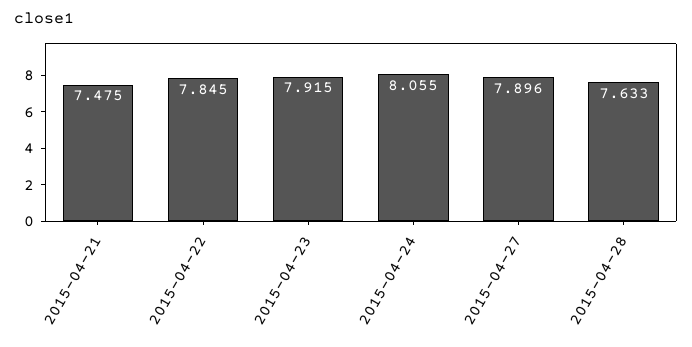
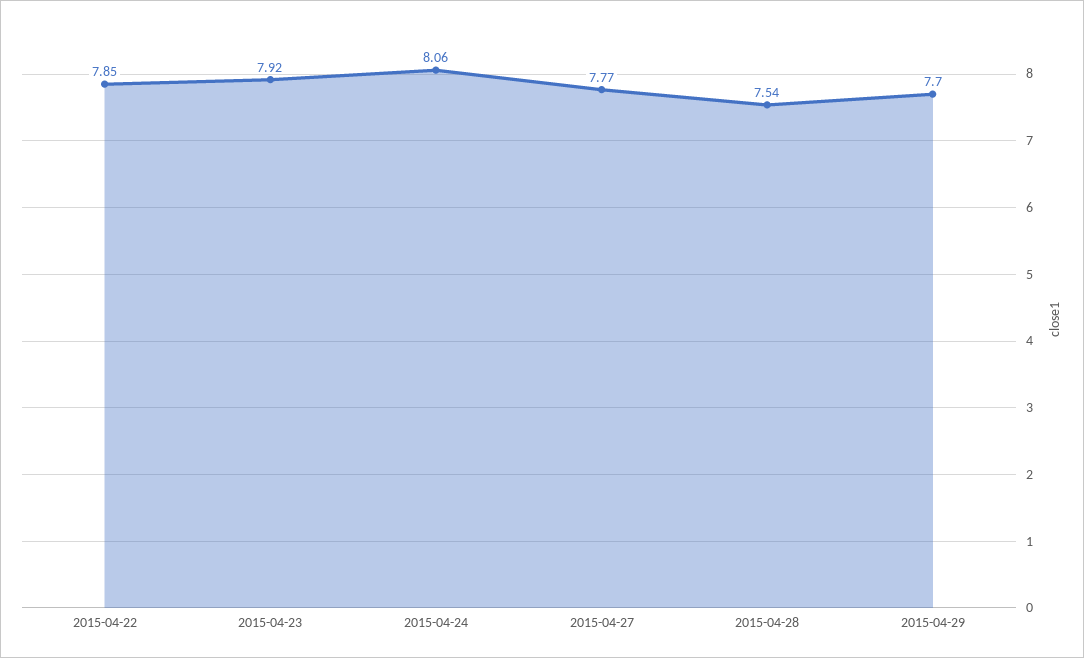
2015-04-21: 7.475 -> none
2015-04-27: 7.896 -> 7.77
2015-04-28: 7.633 -> 7.54
2015-04-29: none -> 7.7

